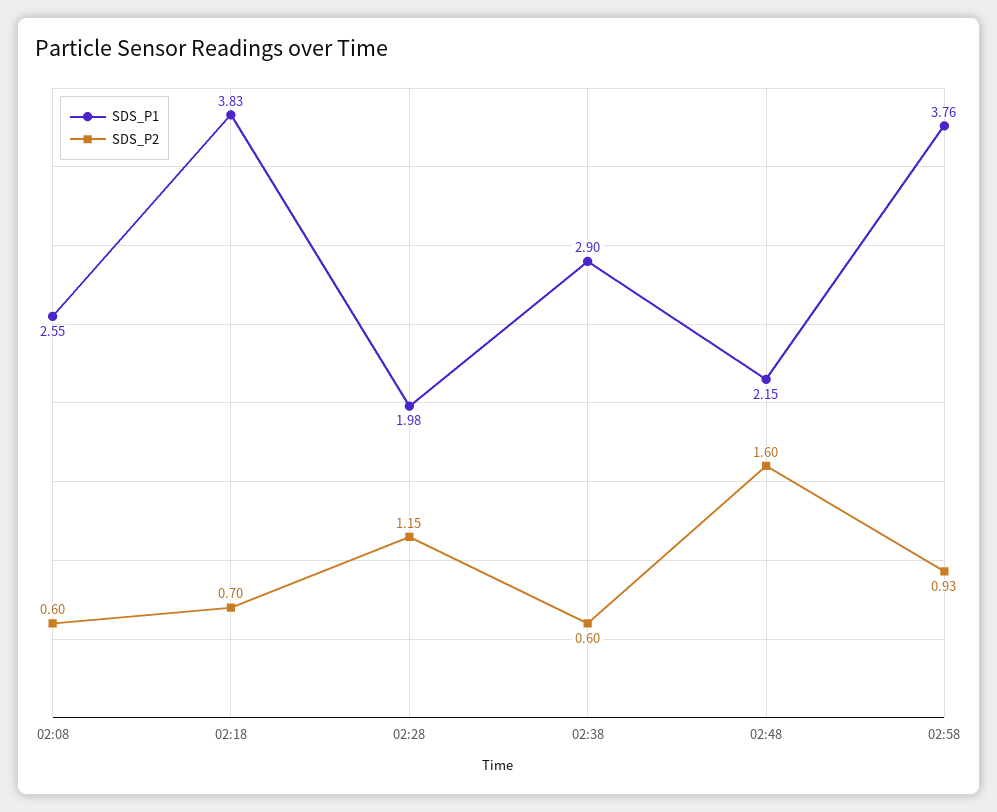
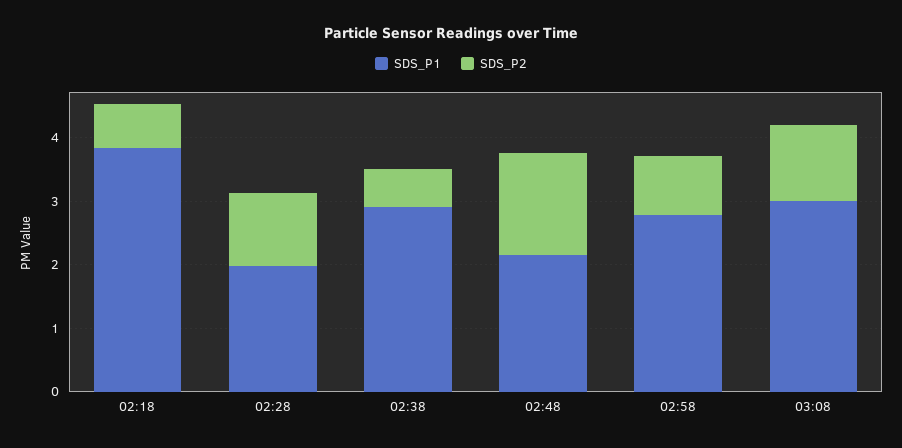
SDS_P1, 02:08: 2.55 -> none
SDS_P2, 02:08: 0.6 -> none
SDS_P1, 02:58: 3.76 -> 2.8
SDS_P1, 03:08: none -> 3
SDS_P2, 03:08: none -> 1.2

